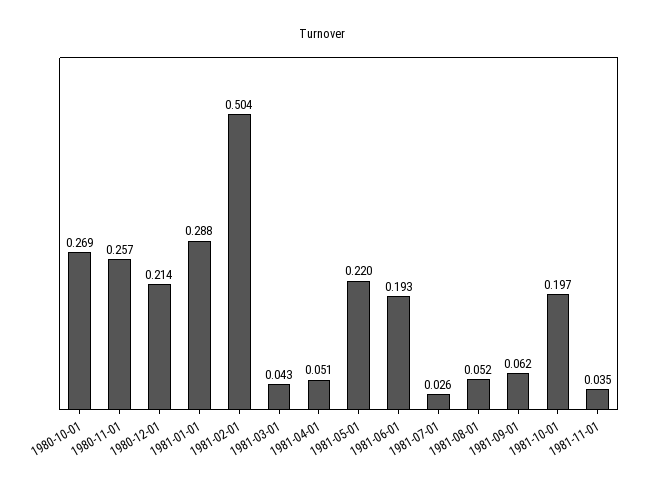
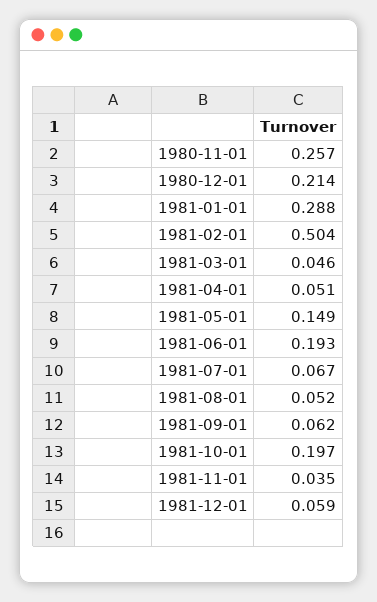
1980-10-01: 0.269 -> none
1981-03-01: 0.043 -> 0.046
1981-05-01: 0.22 -> 0.149
1981-07-01: 0.026 -> 0.067
1981-12-01: none -> 0.059

